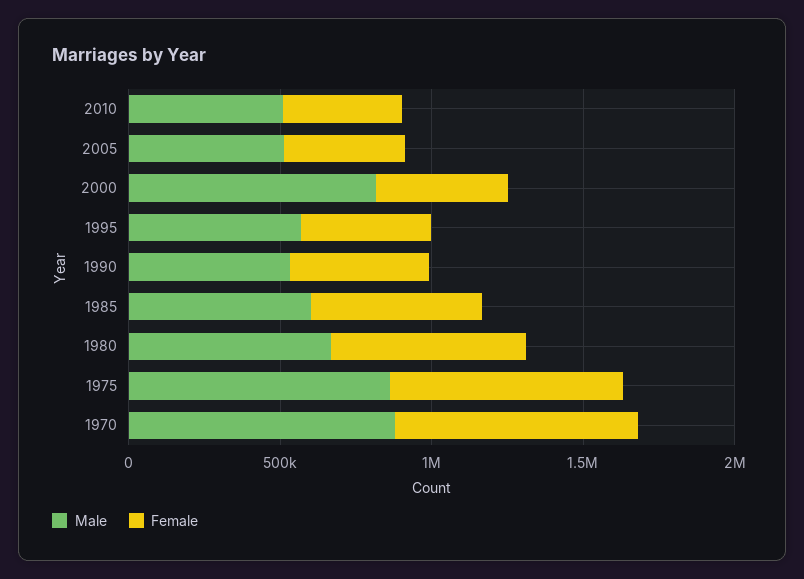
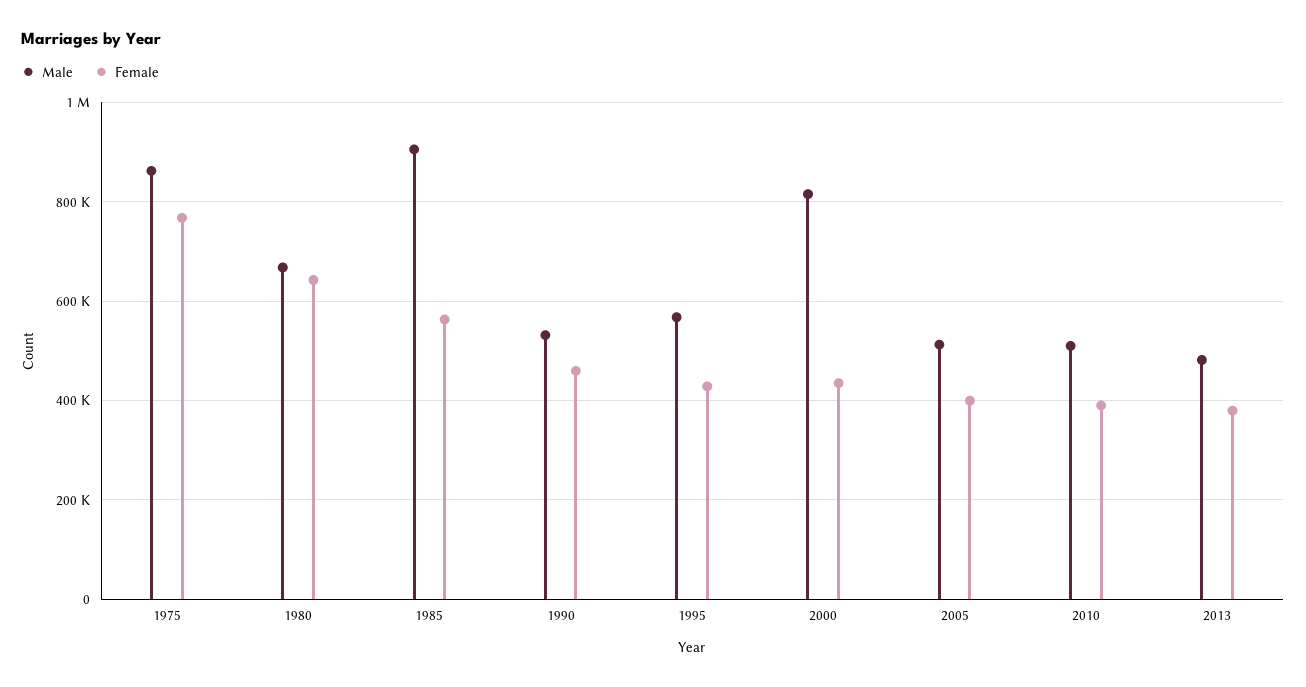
Male, 1985: 600000 -> 900000
Male, 1970: 900000 -> none
Female, 1970: 800000 -> none
Male, 2013: none -> 480000
Female, 2013: none -> 380000

